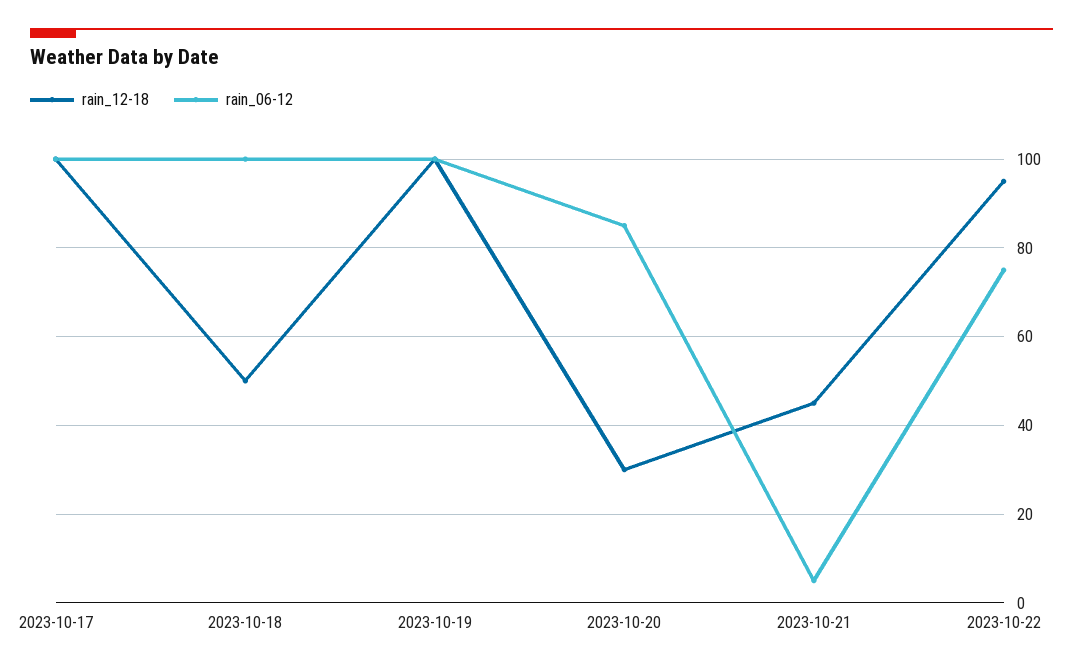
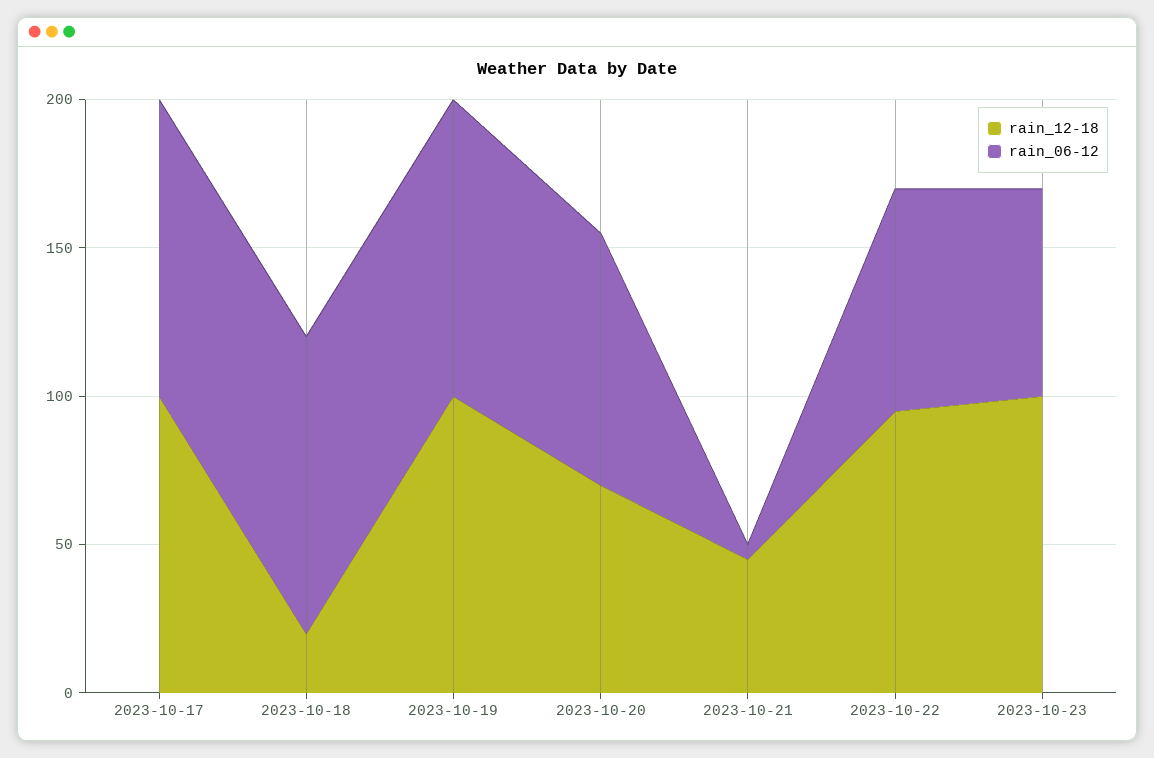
rain_12-18, 2023-10-18: 50 -> 20
rain_12-18, 2023-10-20: 30 -> 70
rain_12-18, 2023-10-23: none -> 100
rain_06-12, 2023-10-23: none -> 70

